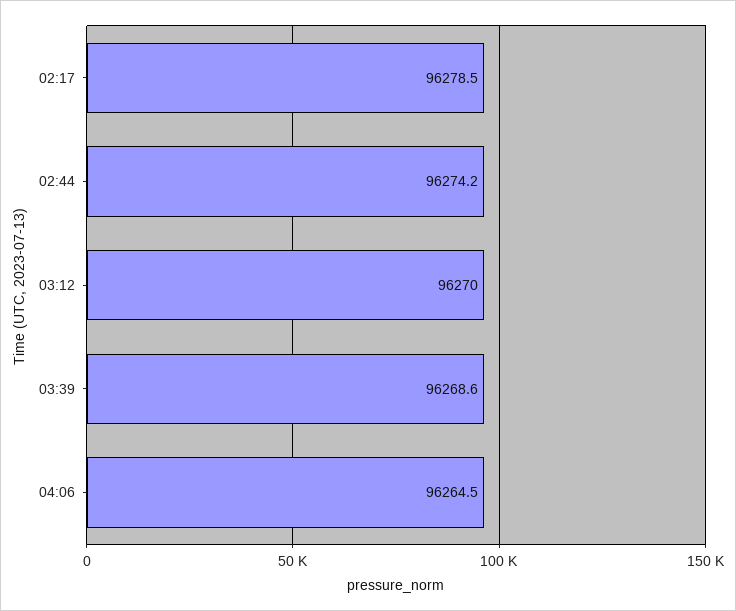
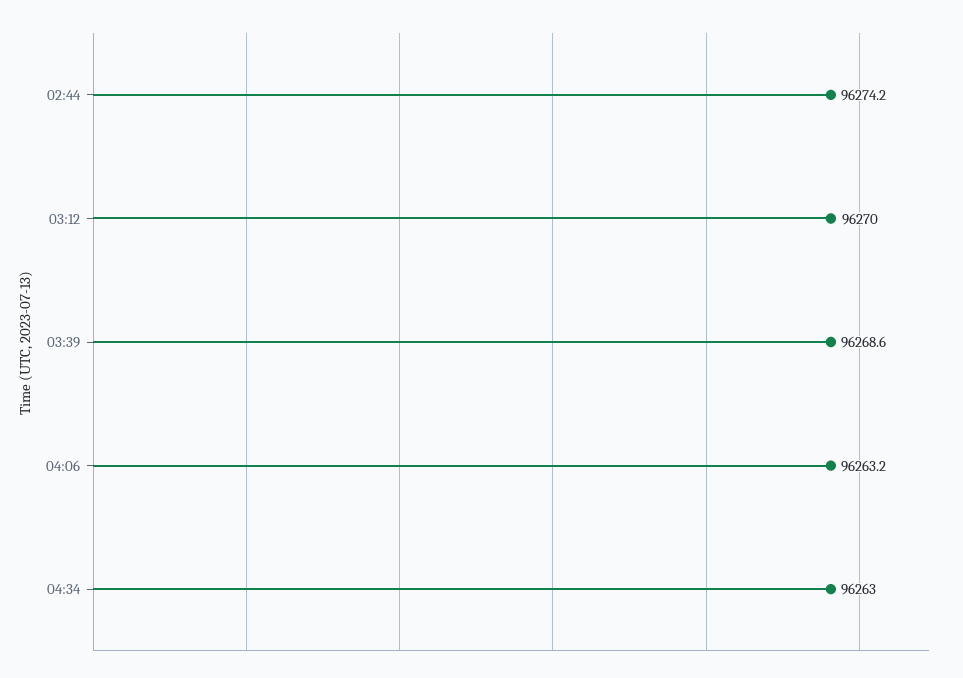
02:17: 96278.5 -> none
04:06: 96264.5 -> 96263.2
04:34: none -> 96263

